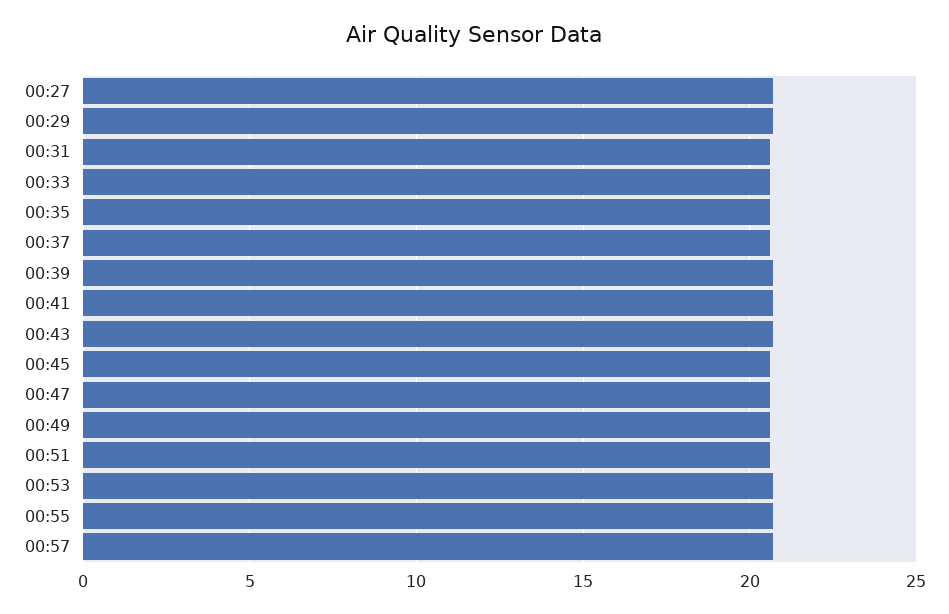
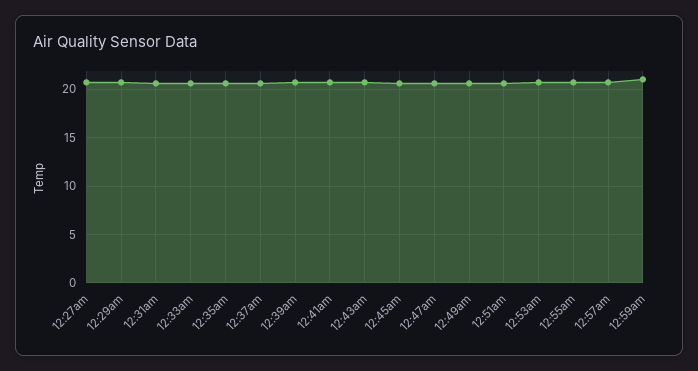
12:59am: none -> 21

